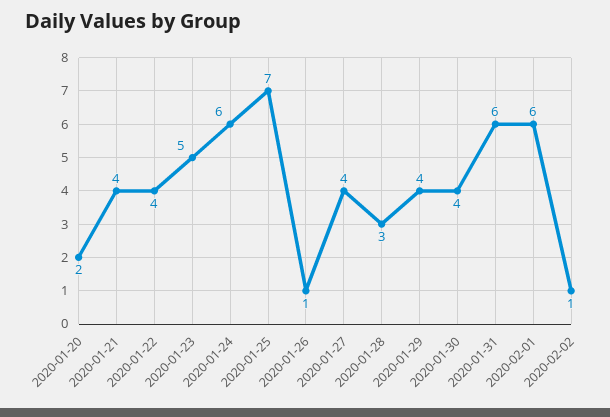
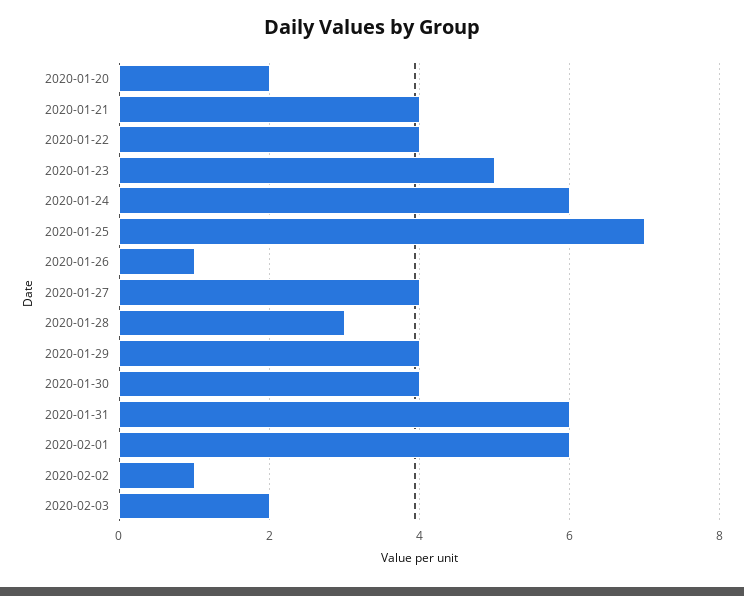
2020-02-03: none -> 2

